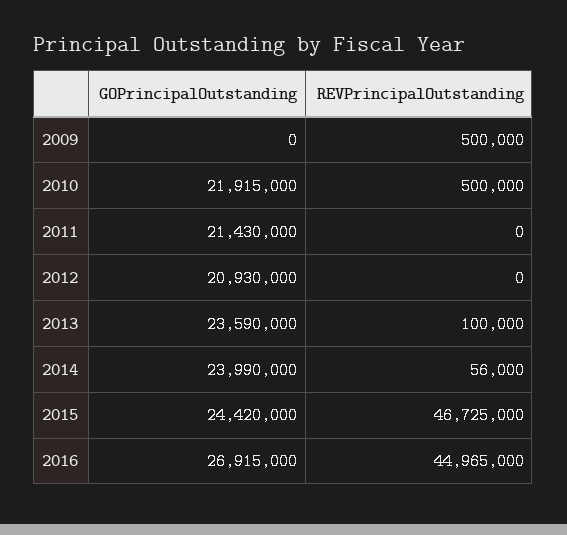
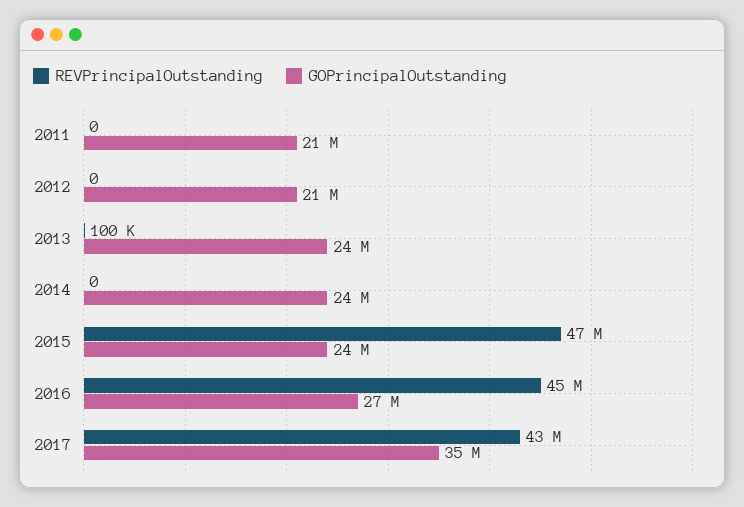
GOPrincipalOutstanding, 2009: 0 -> none
REVPrincipalOutstanding, 2009: 500000 -> none
GOPrincipalOutstanding, 2010: 21915000 -> none
REVPrincipalOutstanding, 2010: 500000 -> none
REVPrincipalOutstanding, 2014: 56000 -> 0
REVPrincipalOutstanding, 2017: none -> 43000000
GOPrincipalOutstanding, 2017: none -> 35000000

